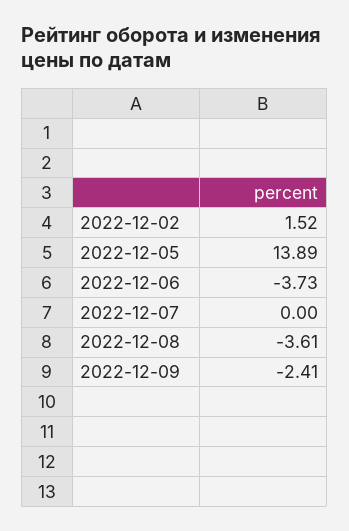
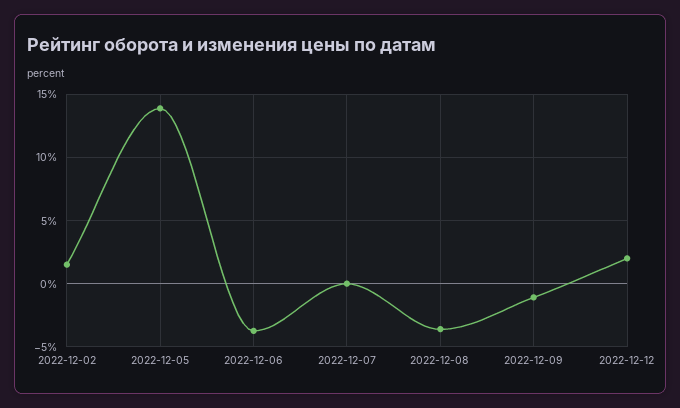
2022-12-09: -2.41 -> -1
2022-12-12: none -> 2

